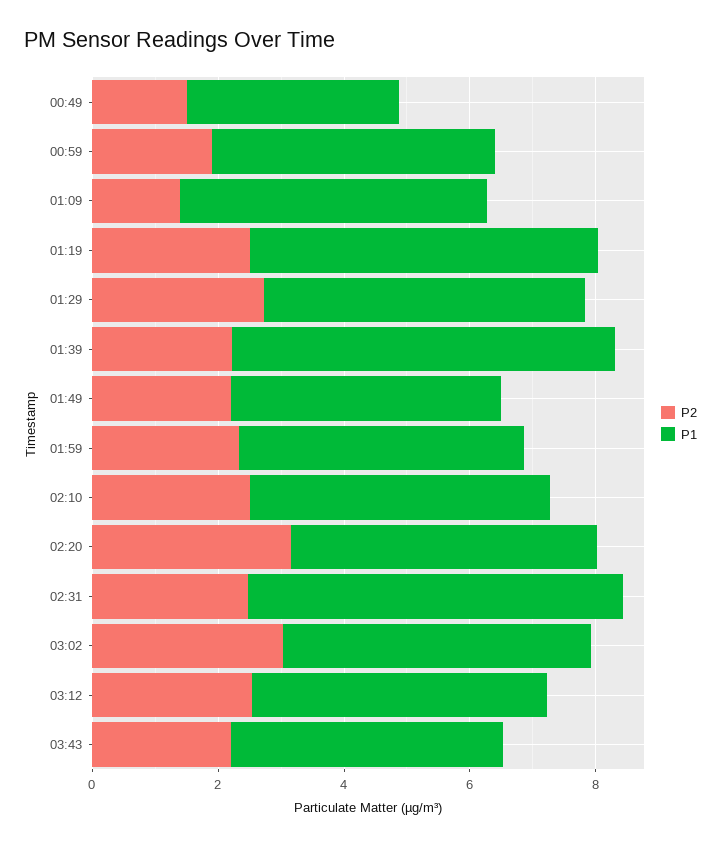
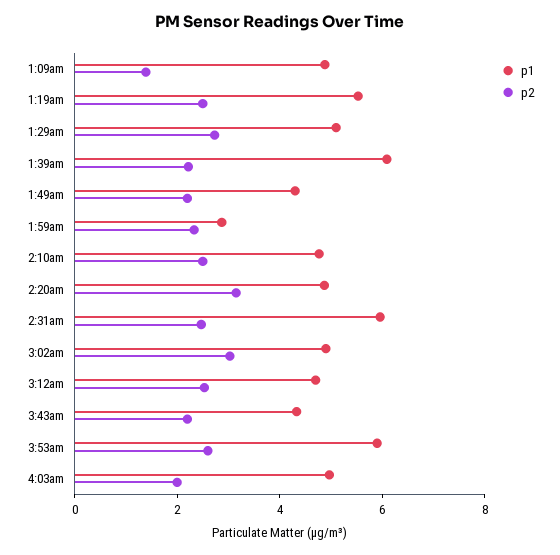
P2, 00:49: 1.5 -> none
P1, 00:49: 3.5 -> none
P2, 00:59: 2 -> none
P1, 00:59: 4.5 -> none
P1, 01:59: 4.5 -> 3
P1, 3:53am: none -> 6
P2, 3:53am: none -> 2.5
P1, 4:03am: none -> 5
P2, 4:03am: none -> 2

